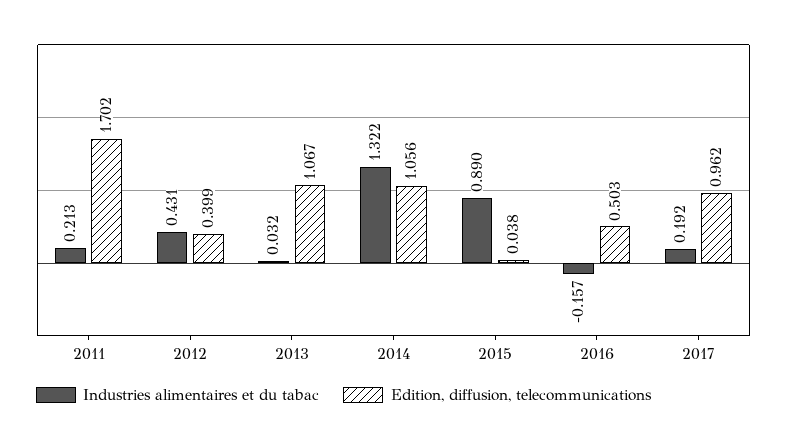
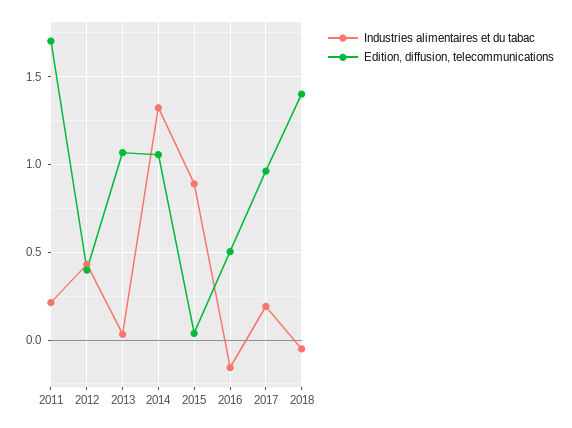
Industries alimentaires et du tabac, 2018: none -> -0.05
Edition, diffusion, telecommunications, 2018: none -> 1.4

